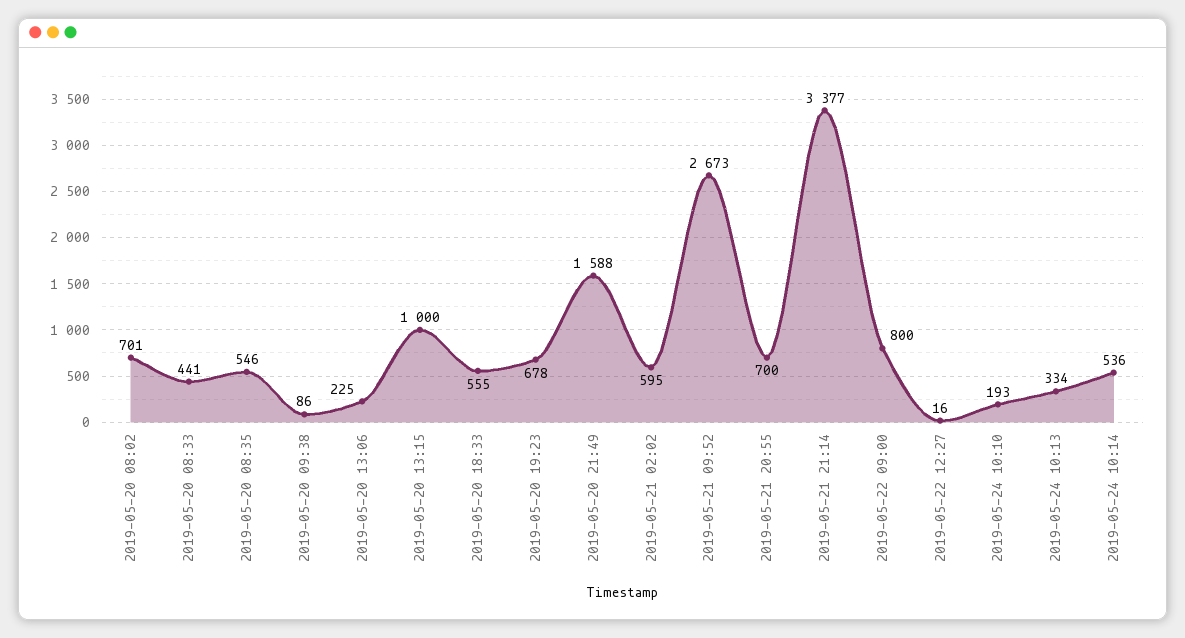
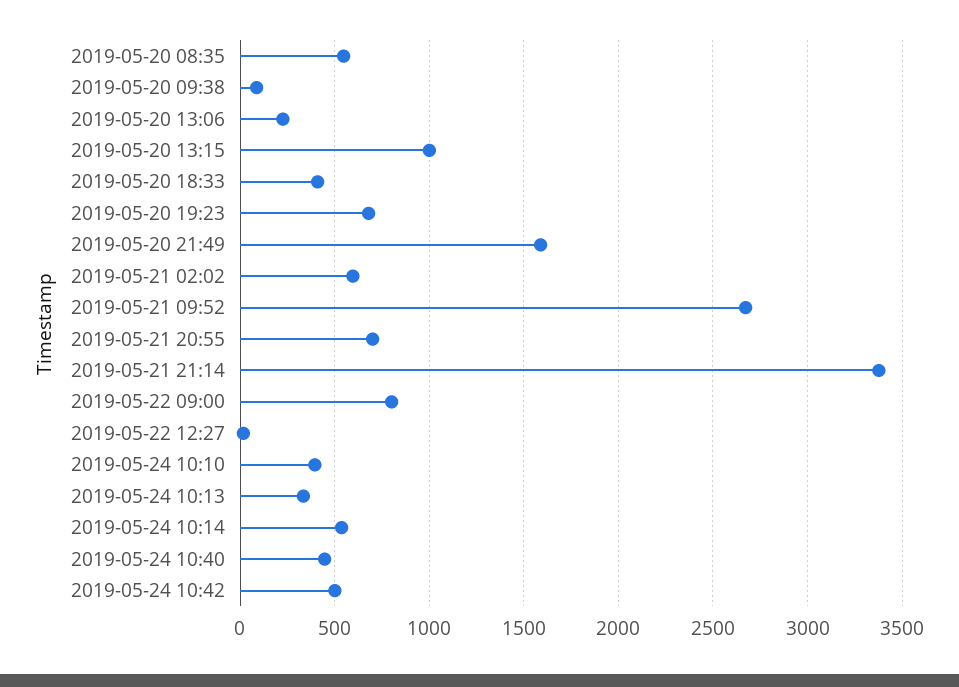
2019-05-20 08:02: 701 -> none
2019-05-20 08:33: 441 -> none
2019-05-20 18:33: 555 -> 400
2019-05-24 10:10: 193 -> 400
2019-05-24 10:40: none -> 450
2019-05-24 10:42: none -> 500

